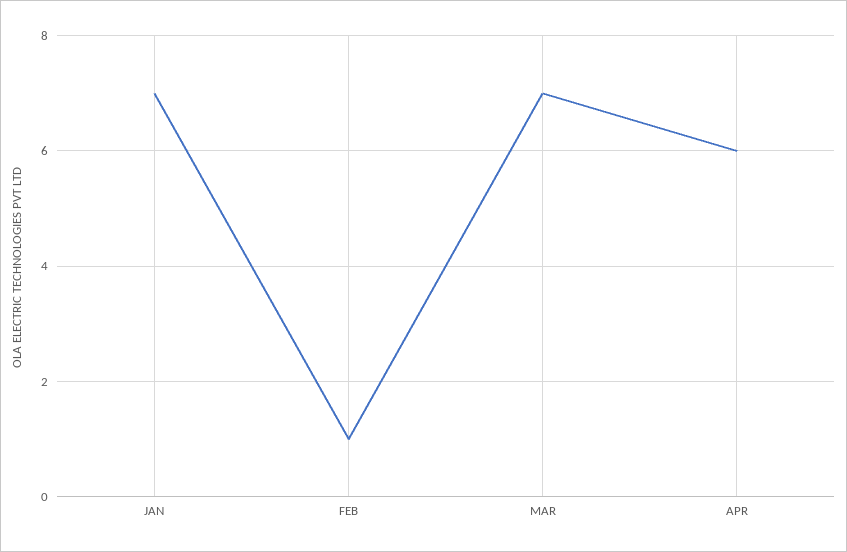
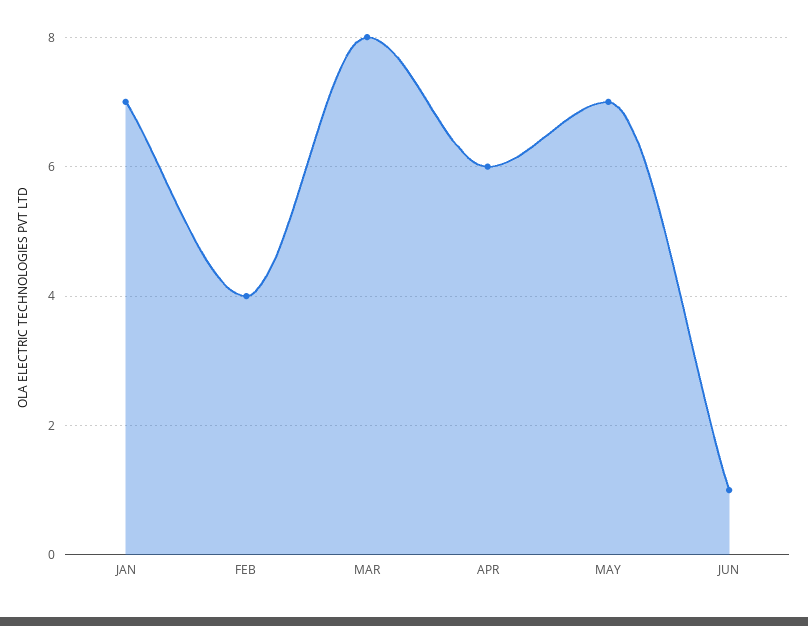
FEB: 1 -> 4
MAR: 7 -> 8
MAY: none -> 7
JUN: none -> 1

